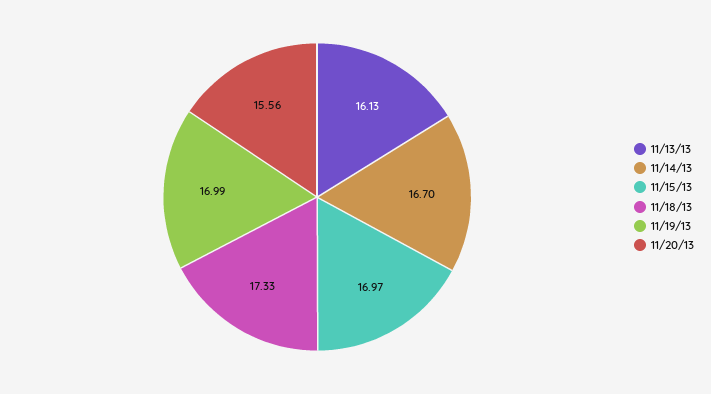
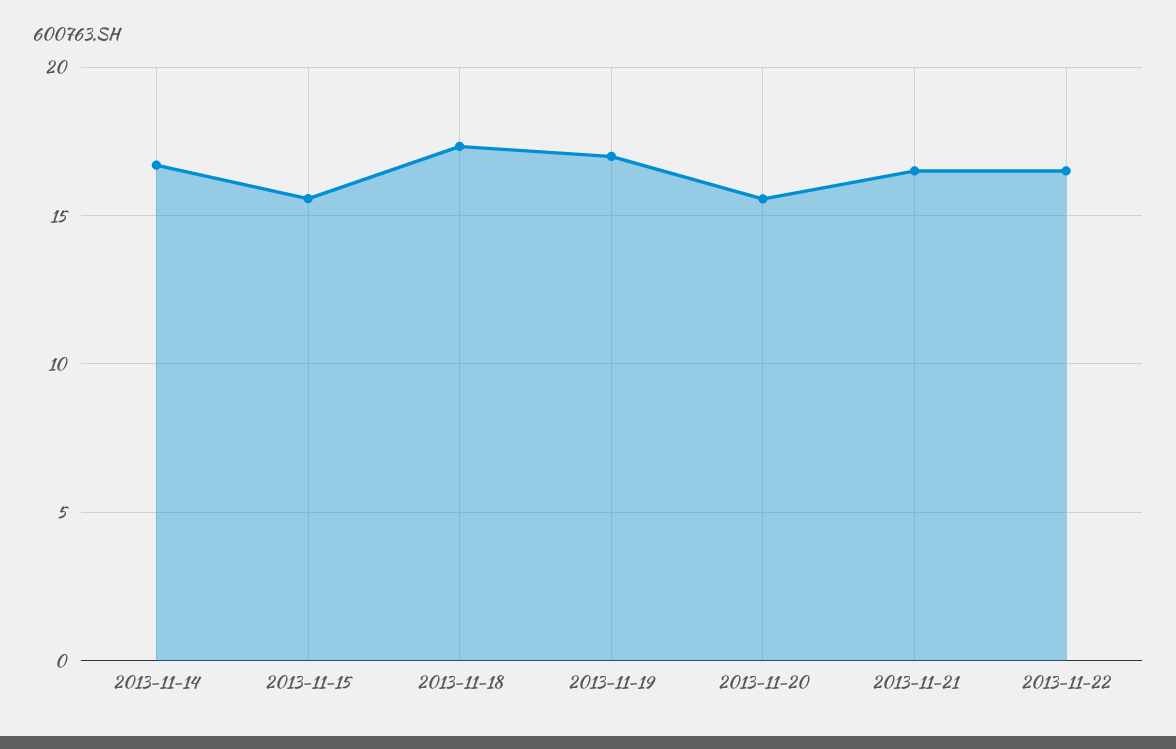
11/13/13: 16.13 -> none
11/15/13: 16.97 -> 15.5
2013-11-21: none -> 16.5
2013-11-22: none -> 16.5

